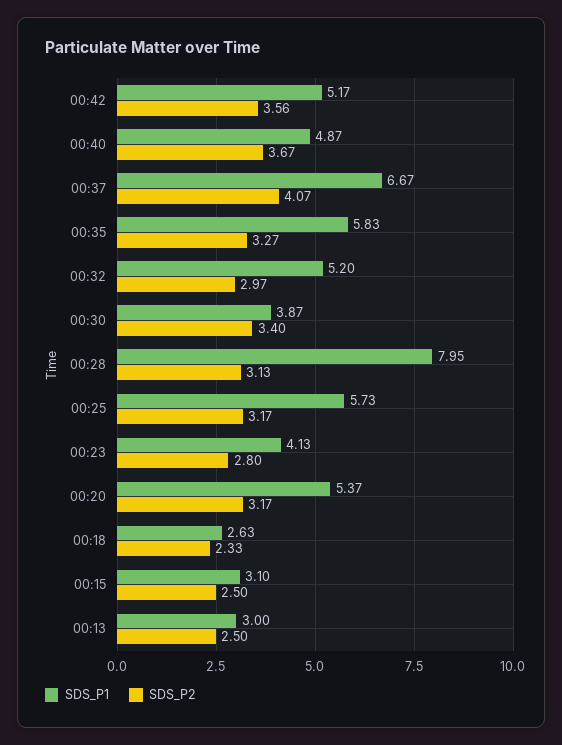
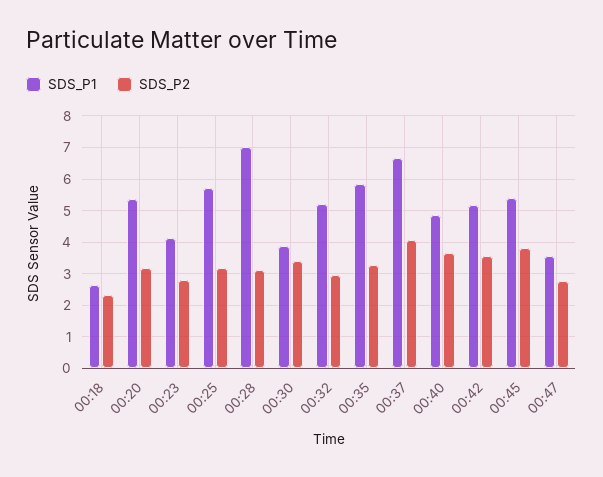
SDS_P1, 00:28: 7.95 -> 7
SDS_P1, 00:15: 3.1 -> none
SDS_P2, 00:15: 2.5 -> none
SDS_P1, 00:13: 3 -> none
SDS_P2, 00:13: 2.5 -> none
SDS_P1, 00:45: none -> 5.4
SDS_P2, 00:45: none -> 3.8
SDS_P1, 00:47: none -> 3.6
SDS_P2, 00:47: none -> 2.8

